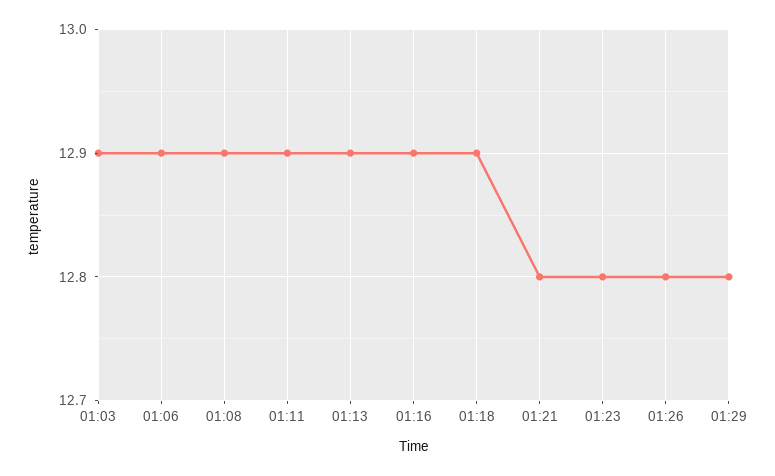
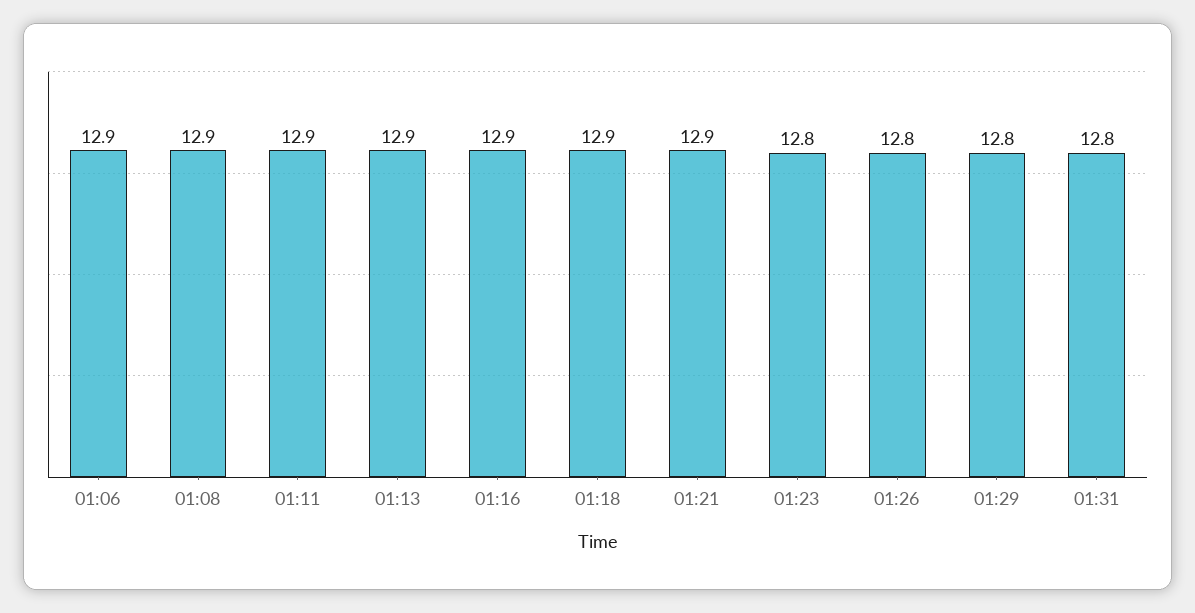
01:03: 12.9 -> none
01:21: 12.8 -> 12.9
01:31: none -> 12.8

